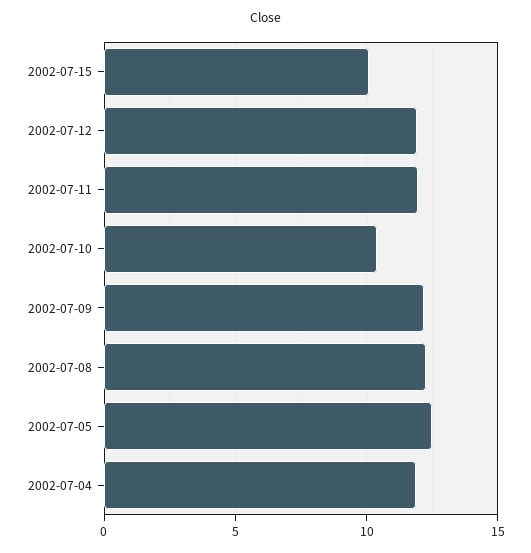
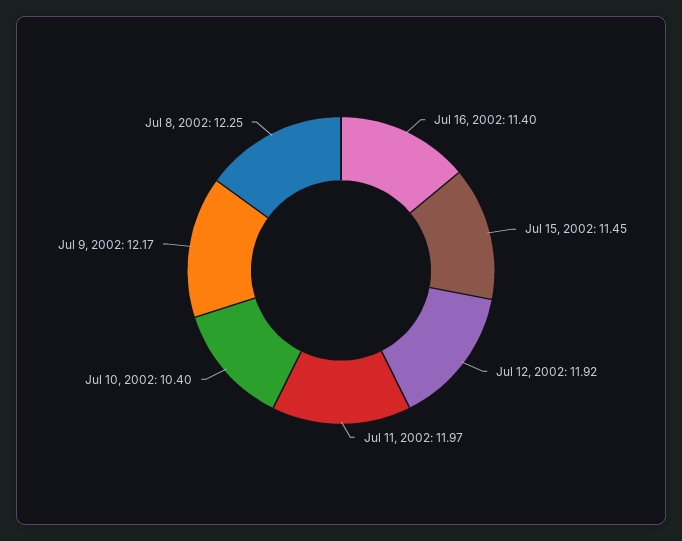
2002-07-15: 10 -> 11.45
2002-07-05: 12.5 -> none
2002-07-04: 12 -> none
Jul 16, 2002: none -> 11.4

